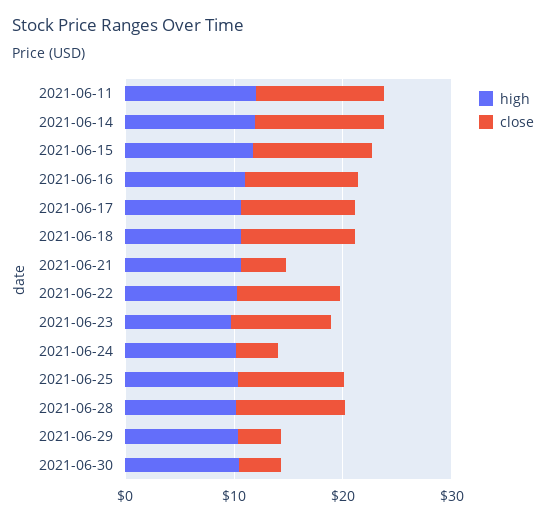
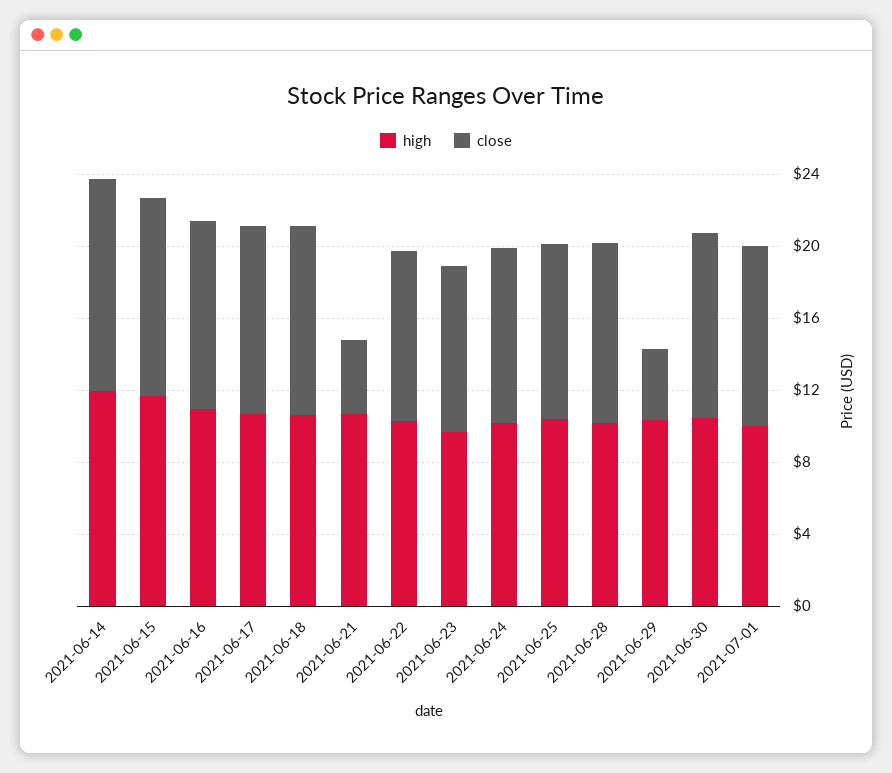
high, 2021-06-11: 12 -> none
close, 2021-06-11: 12 -> none
close, 2021-06-24: 4 -> 10
close, 2021-06-30: 4 -> 10
high, 2021-07-01: none -> 10
close, 2021-07-01: none -> 10

